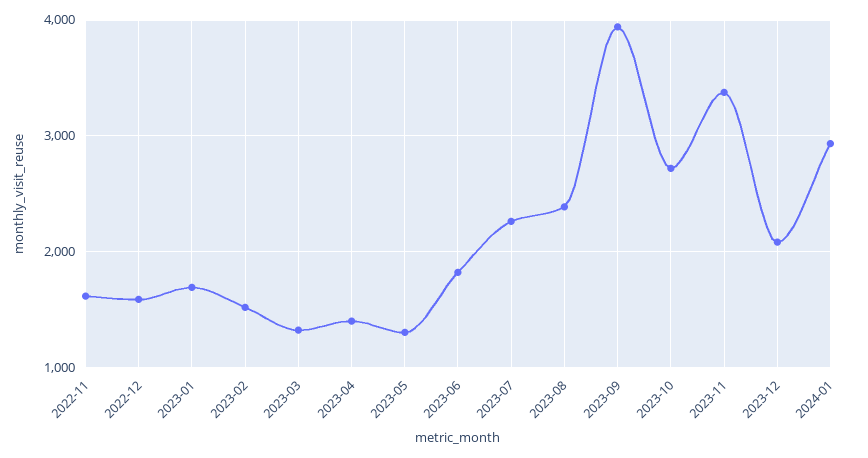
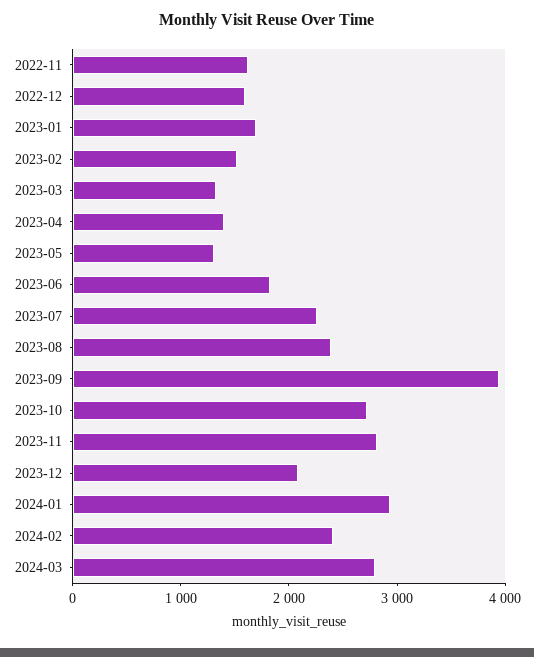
2023-11: 3400 -> 2800
2024-02: none -> 2400
2024-03: none -> 2800

